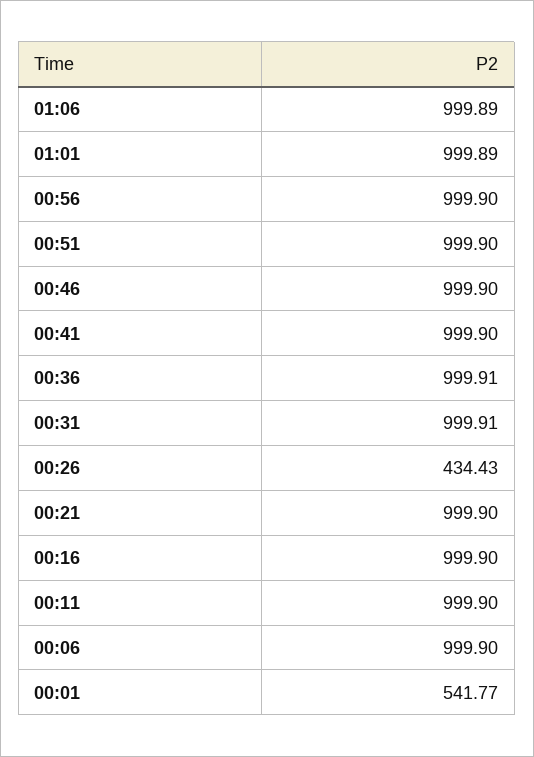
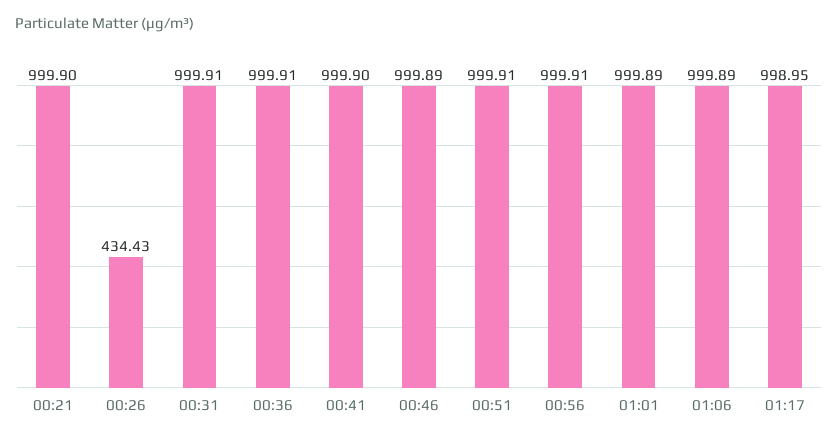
00:56: 999.9 -> 999.91
00:51: 999.9 -> 999.91
00:46: 999.9 -> 999.89
00:16: 999.9 -> none
00:11: 999.9 -> none
00:06: 999.9 -> none
00:01: 541.77 -> none
01:17: none -> 998.95

